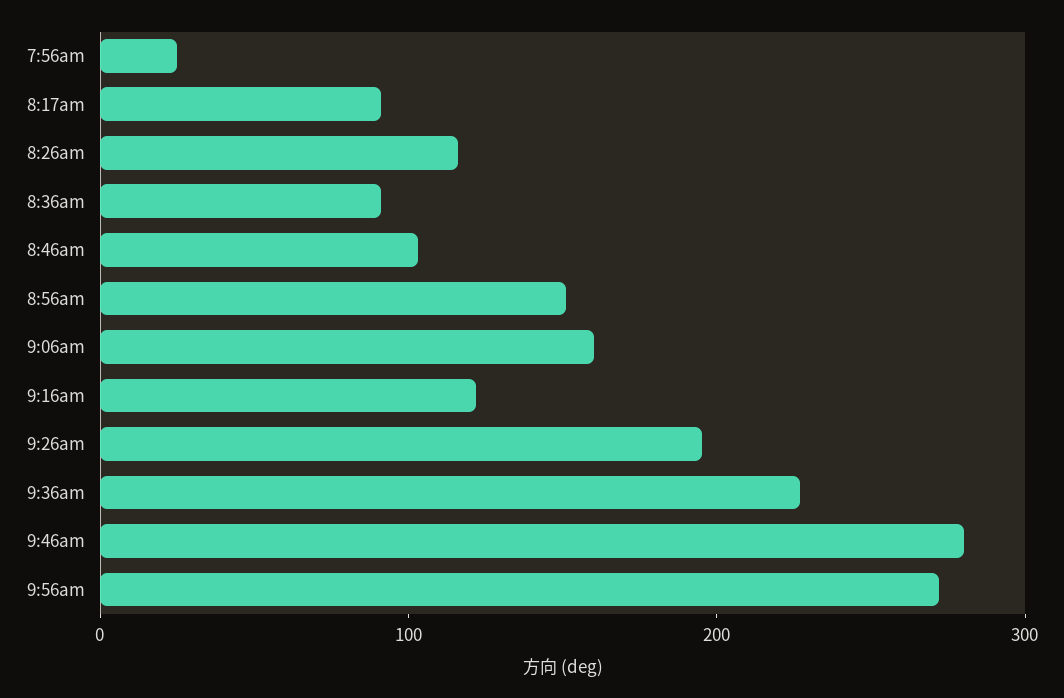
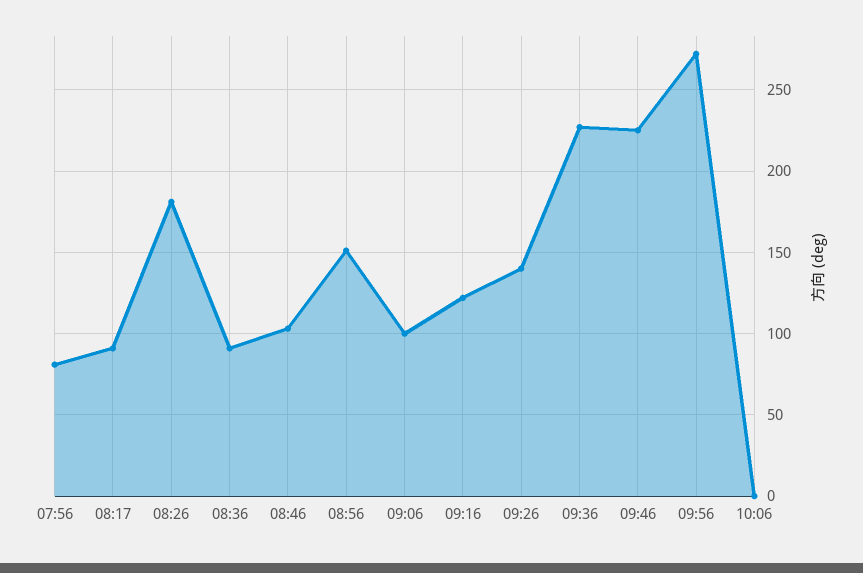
7:56am: 20 -> 80
8:26am: 120 -> 180
9:06am: 160 -> 100
9:26am: 200 -> 140
9:46am: 280 -> 225
10:06: none -> 0

